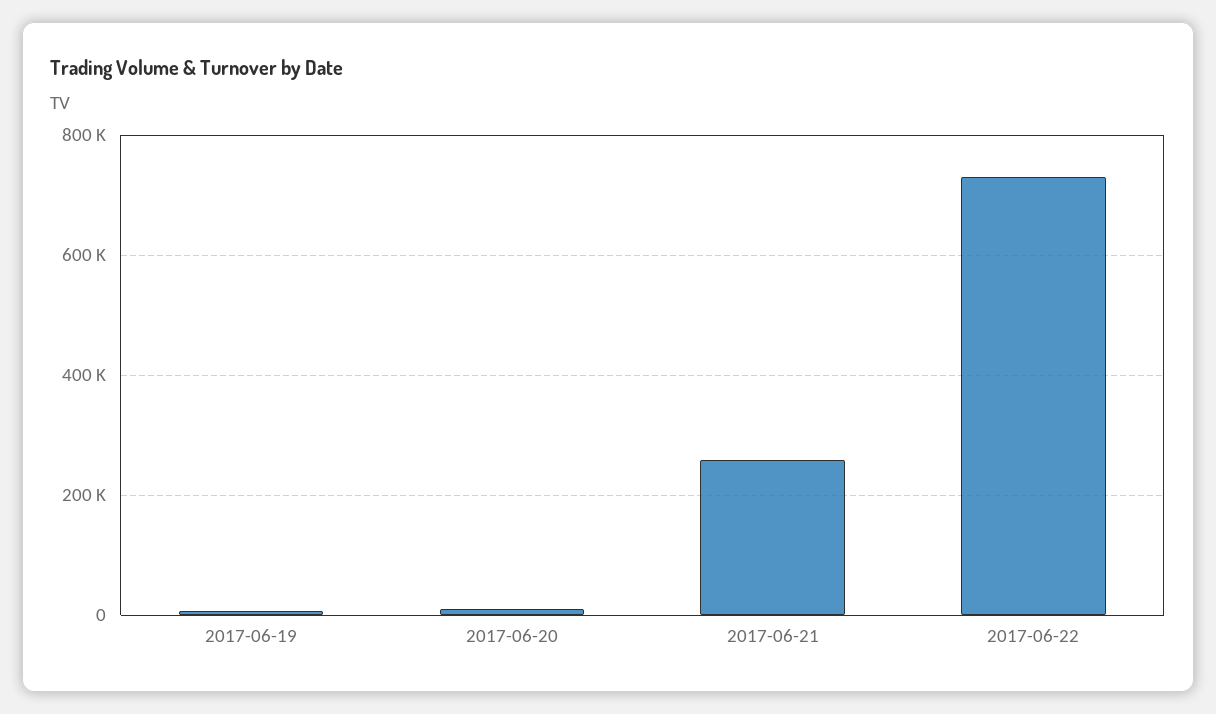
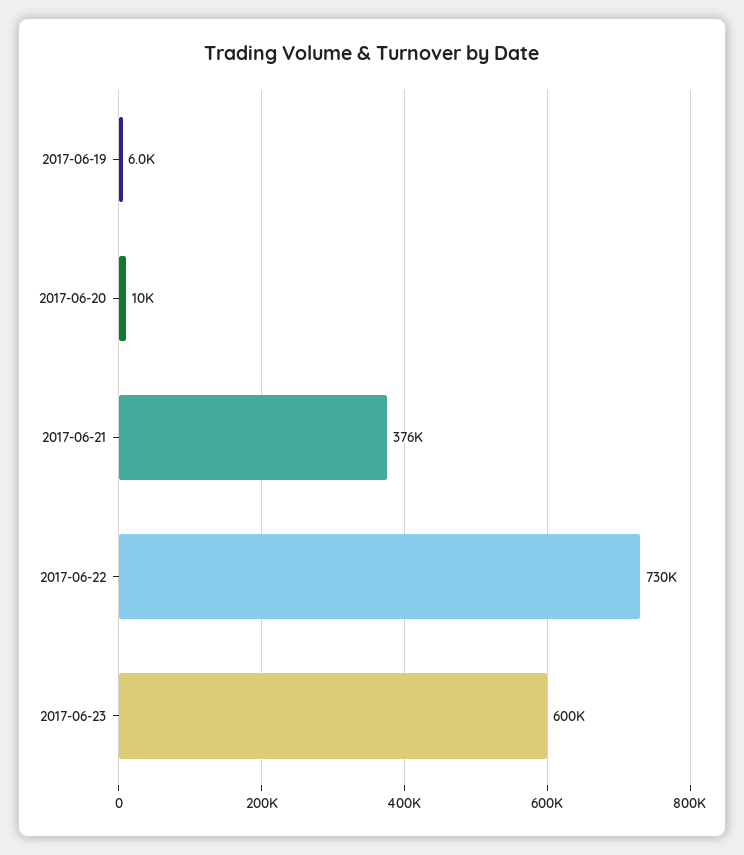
2017-06-21: 260000 -> 376000
2017-06-23: none -> 600000

